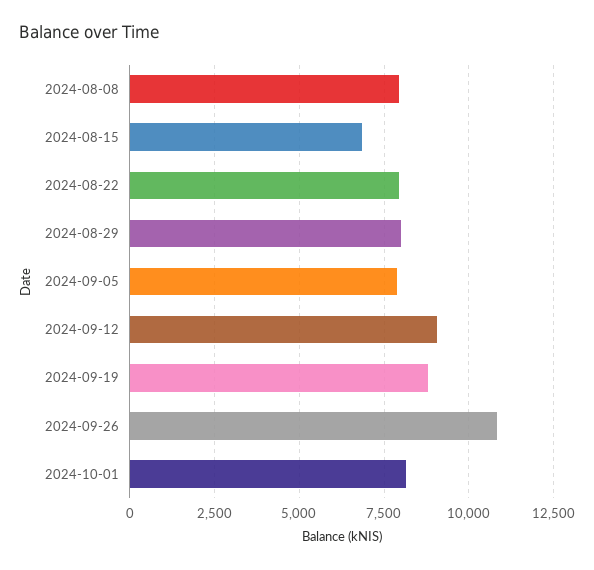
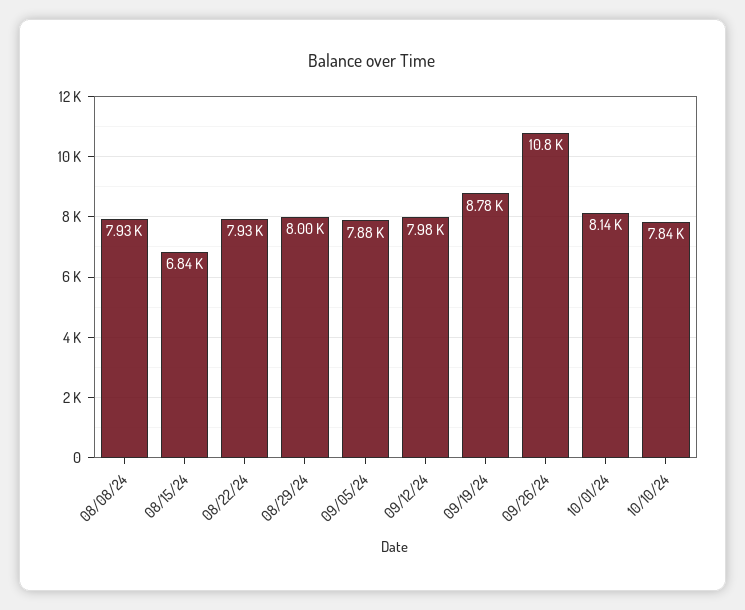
2024-09-12: 9000 -> 7980
10/10/24: none -> 7840

